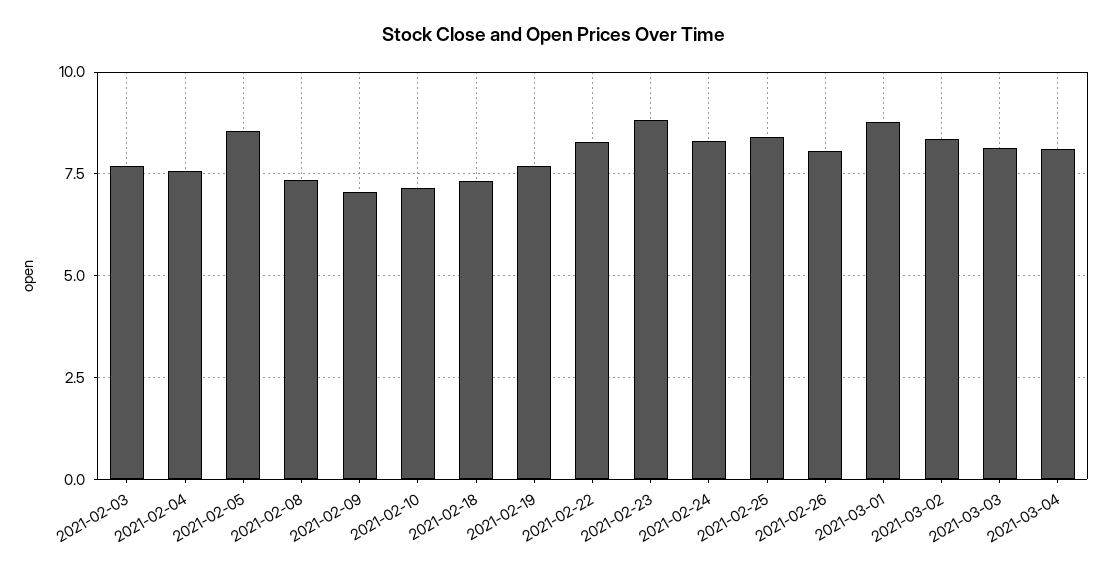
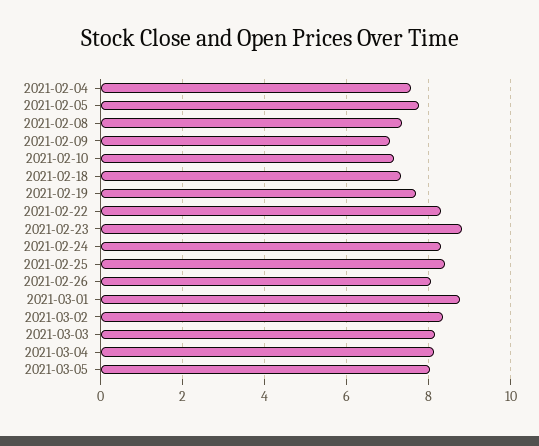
2021-02-03: 7.75 -> none
2021-02-05: 8.5 -> 7.8
2021-03-05: none -> 8

